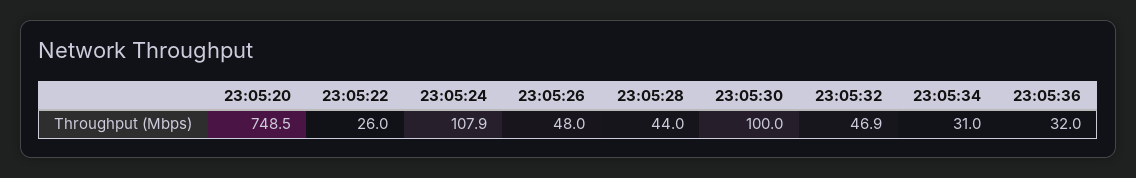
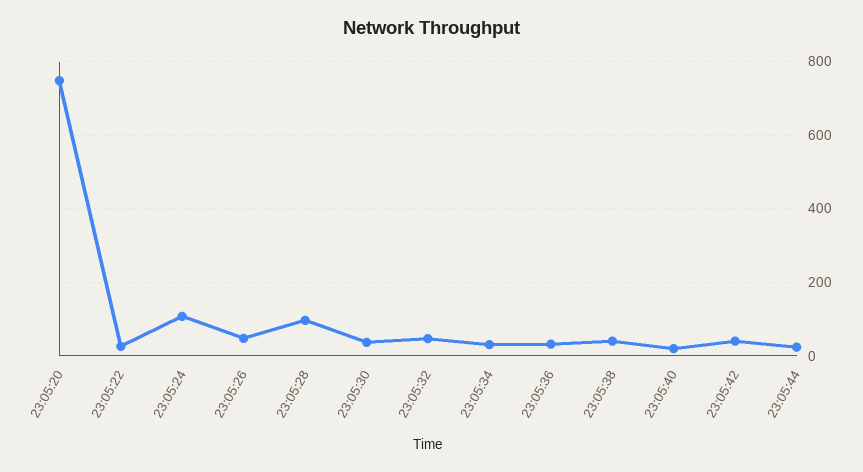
23:05:28: 44 -> 100
23:05:30: 100 -> 40
23:05:38: none -> 40
23:05:40: none -> 20
23:05:42: none -> 40
23:05:44: none -> 20

